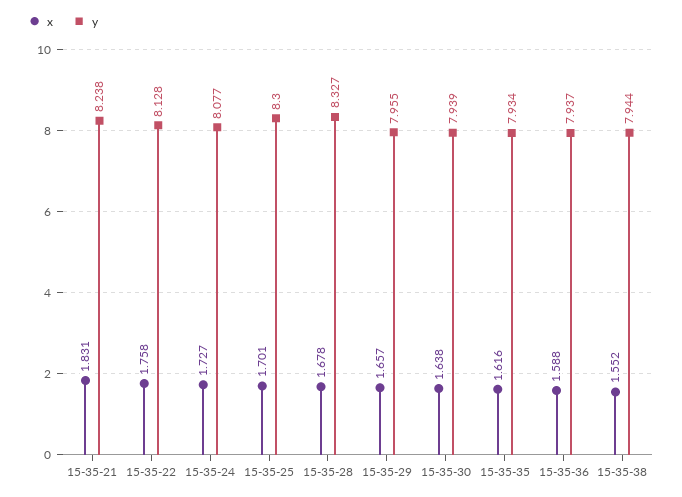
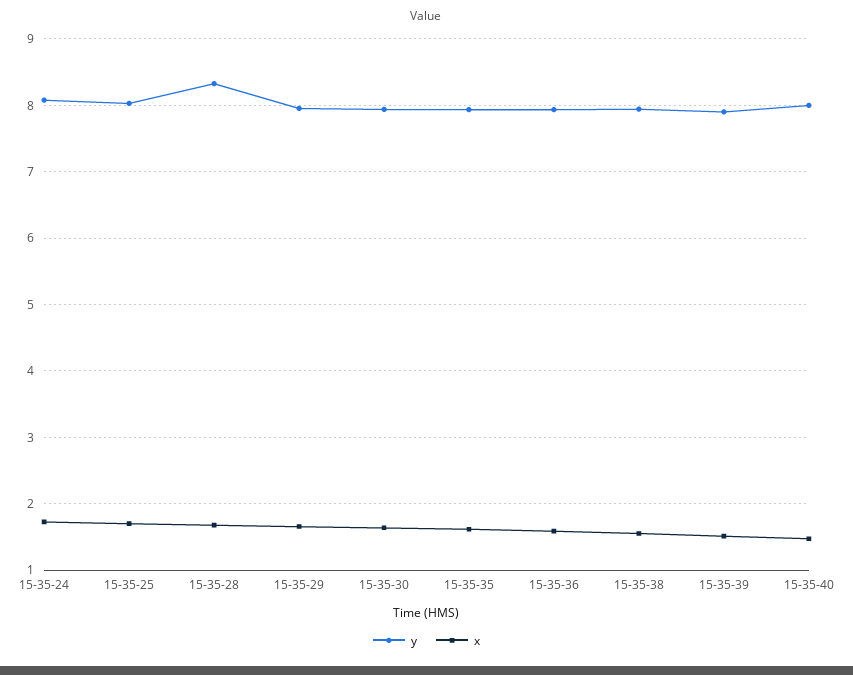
x, 15-35-21: 1.831 -> none
y, 15-35-21: 8.238 -> none
x, 15-35-22: 1.758 -> none
y, 15-35-22: 8.128 -> none
y, 15-35-25: 8.3 -> 8
y, 15-35-39: none -> 7.9
x, 15-35-39: none -> 1.5
y, 15-35-40: none -> 8
x, 15-35-40: none -> 1.5

